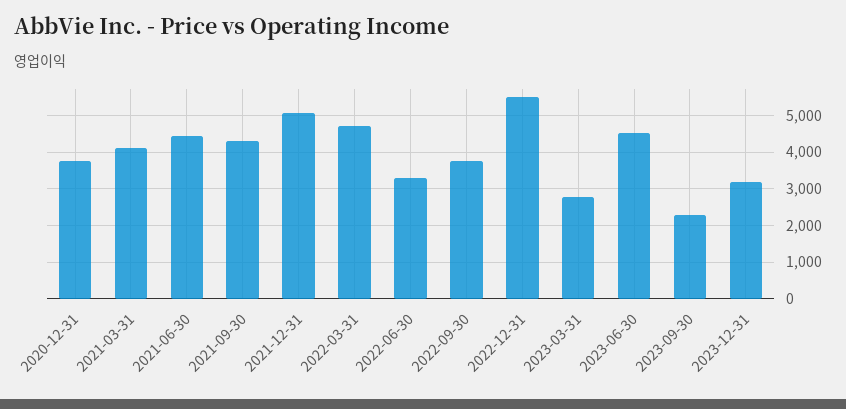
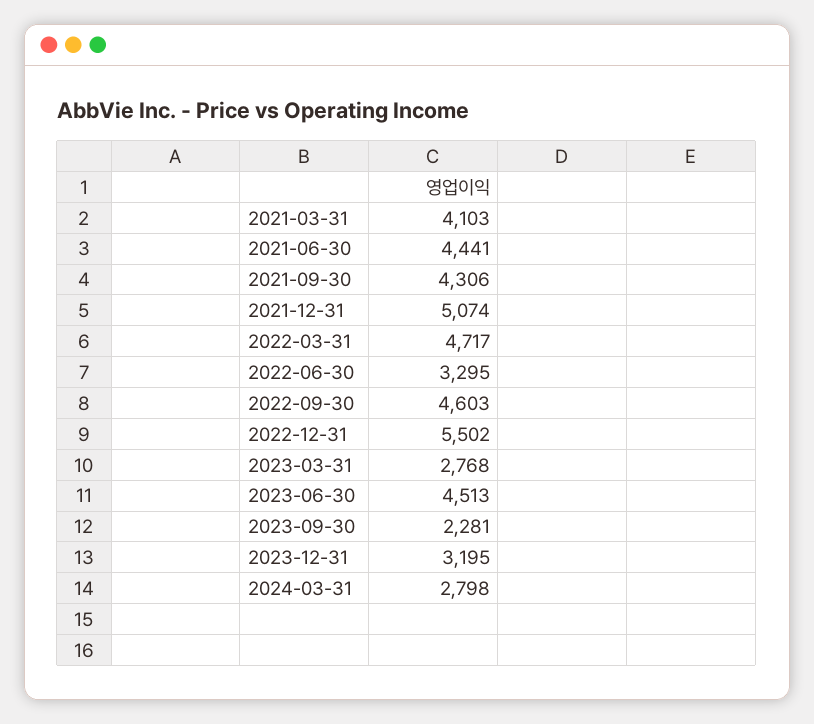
2020-12-31: 3800 -> none
2022-09-30: 3800 -> 4603
2024-03-31: none -> 2798

